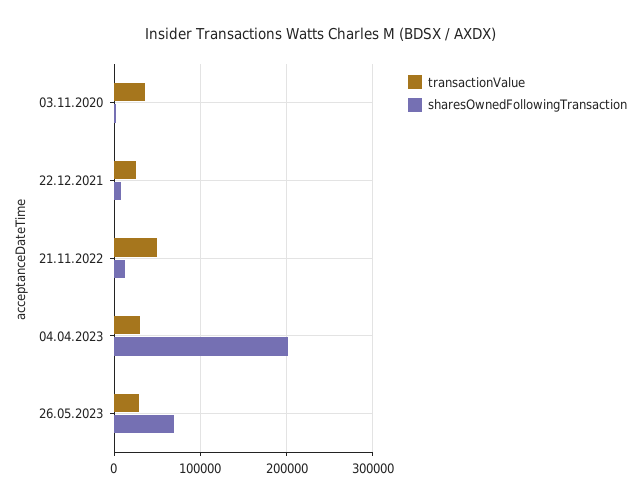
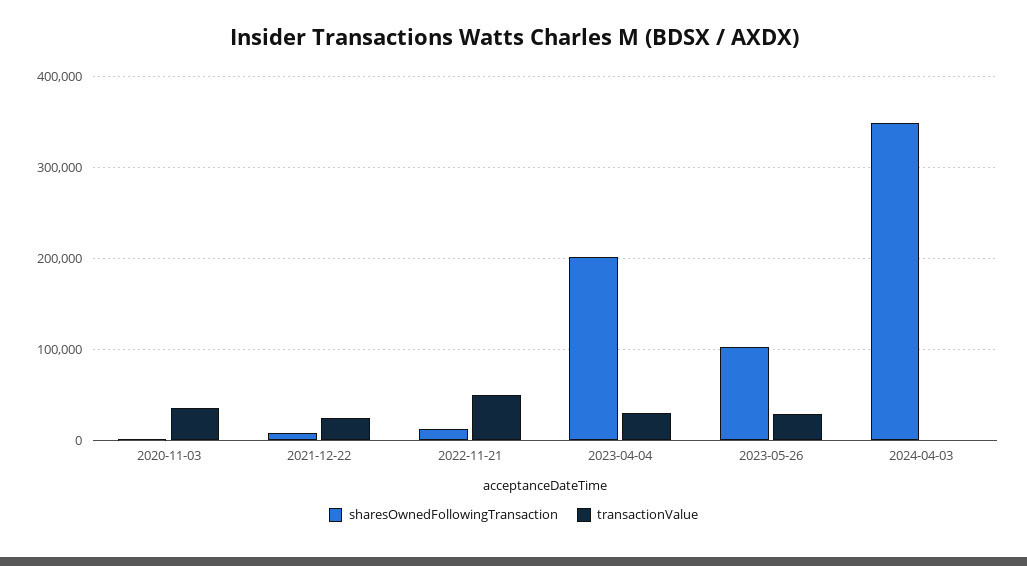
sharesOwnedFollowingTransaction, 26.05.2023: 70000 -> 100000
sharesOwnedFollowingTransaction, 2024-04-03: none -> 350000
transactionValue, 2024-04-03: none -> 0

